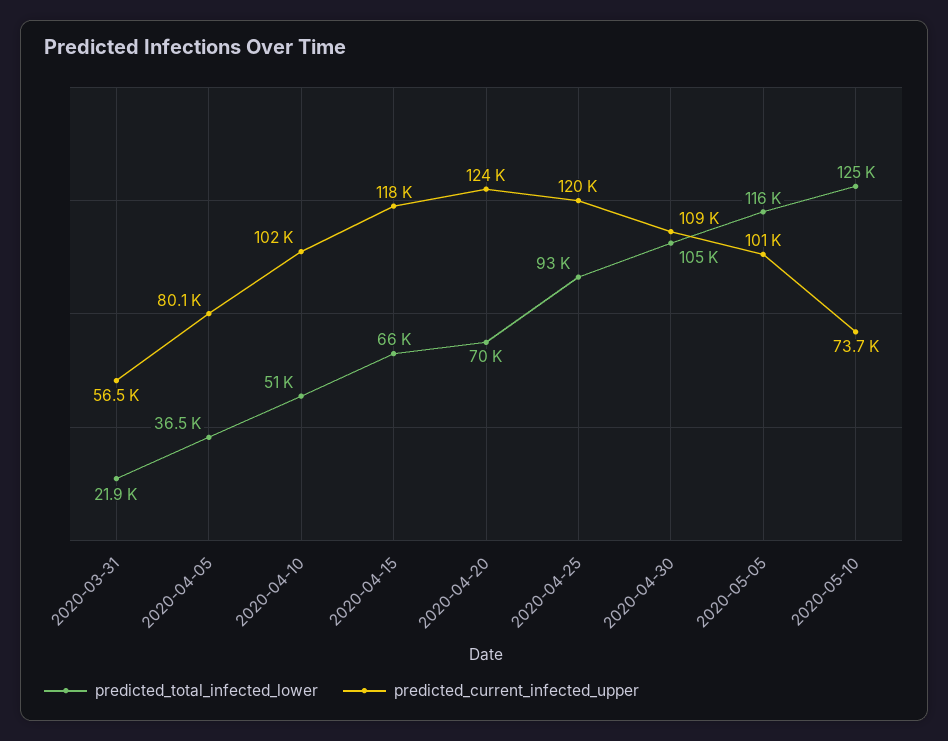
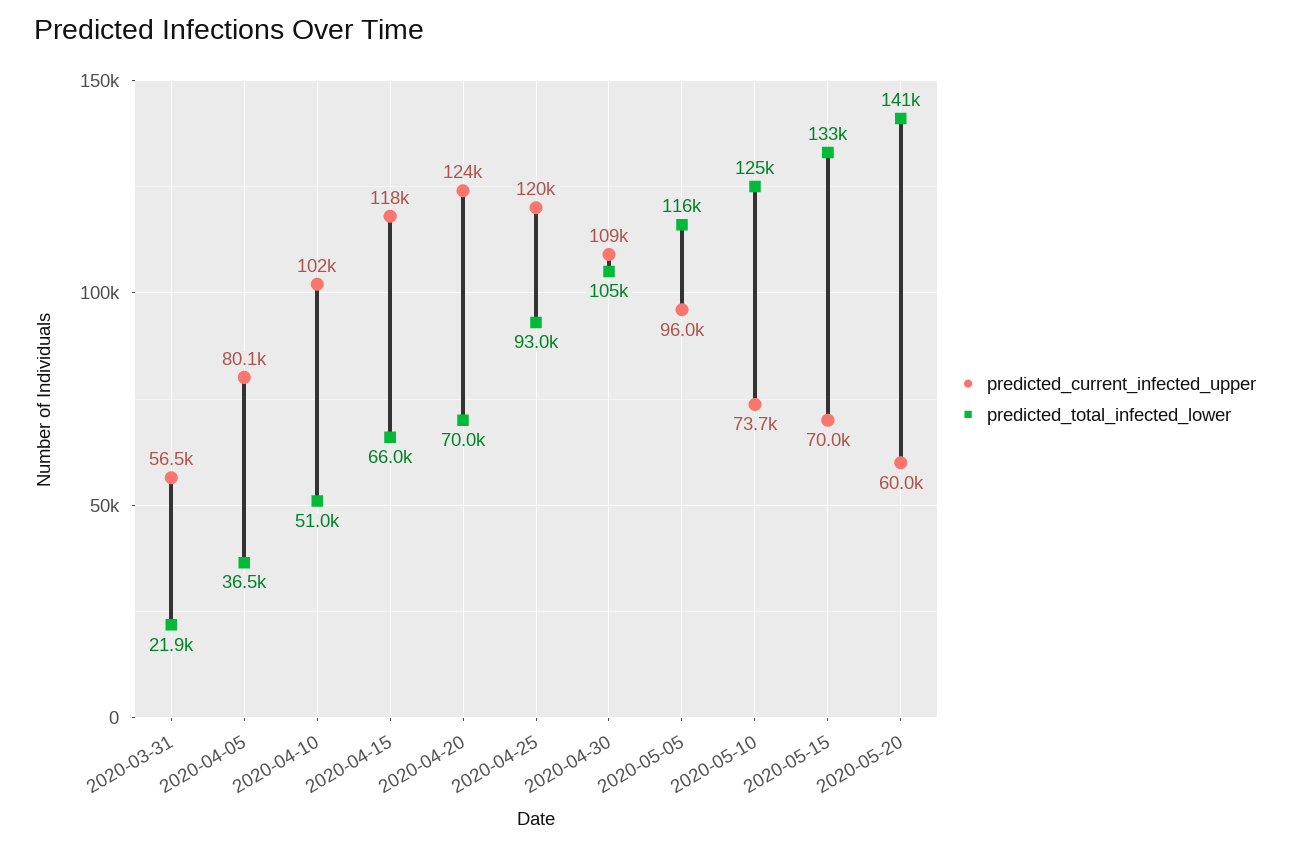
predicted_current_infected_upper, 2020-05-05: 101000 -> 96000
predicted_current_infected_upper, 2020-05-15: none -> 70000
predicted_total_infected_lower, 2020-05-15: none -> 133000
predicted_current_infected_upper, 2020-05-20: none -> 60000
predicted_total_infected_lower, 2020-05-20: none -> 141000

